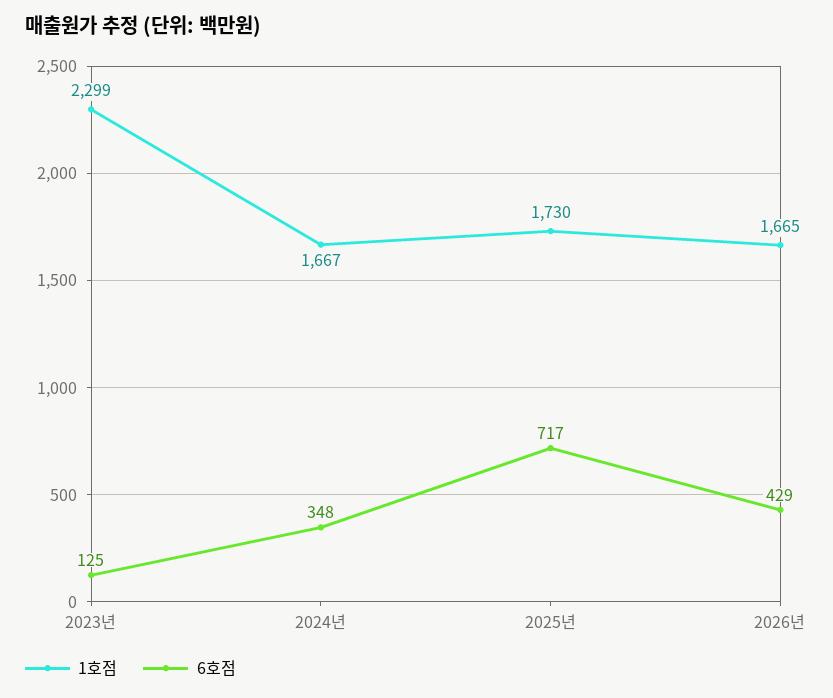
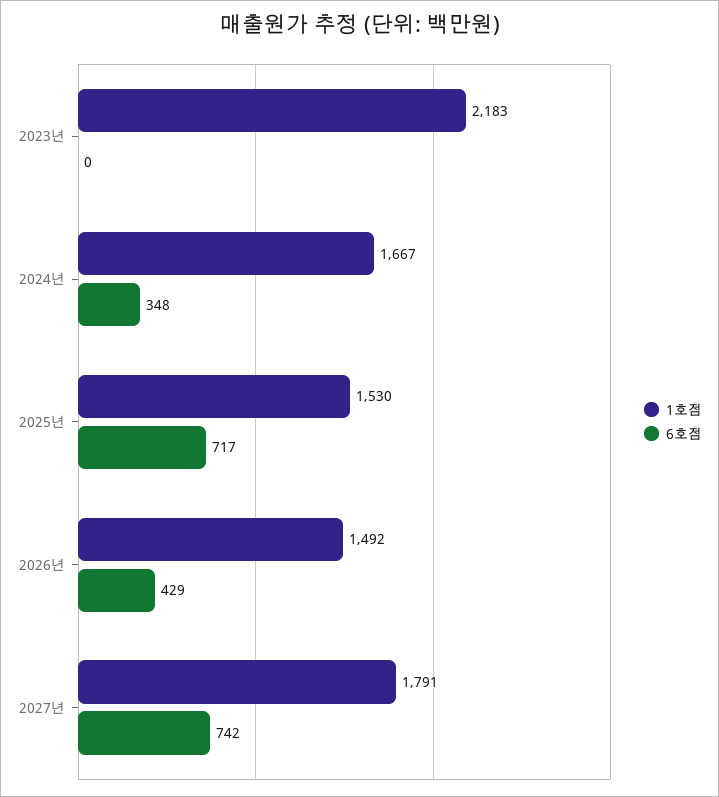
1호점, 2023년: 2299 -> 2183
6호점, 2023년: 125 -> 0
1호점, 2025년: 1730 -> 1530
1호점, 2026년: 1665 -> 1492
1호점, 2027년: none -> 1791
6호점, 2027년: none -> 742

